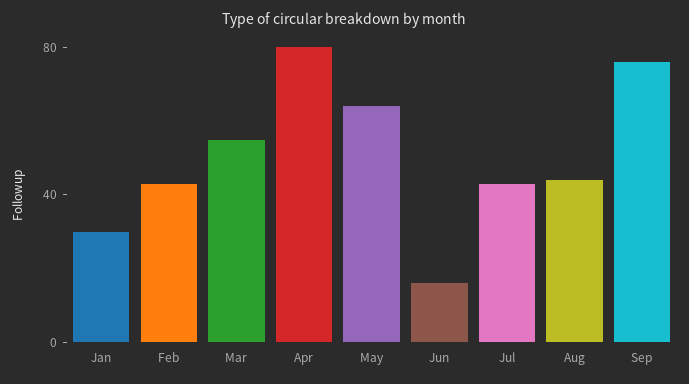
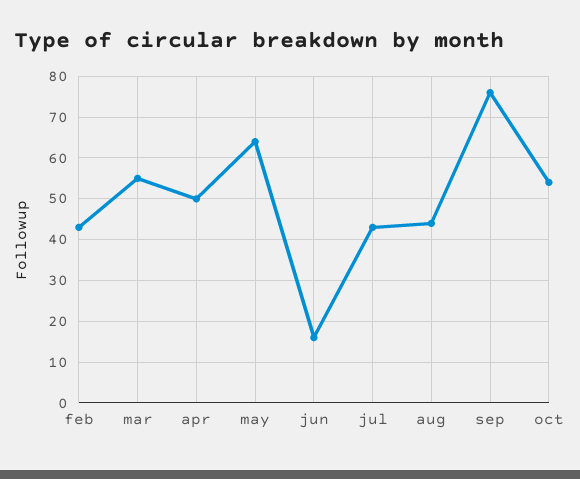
Jan: 30 -> none
Apr: 80 -> 50
oct: none -> 55

